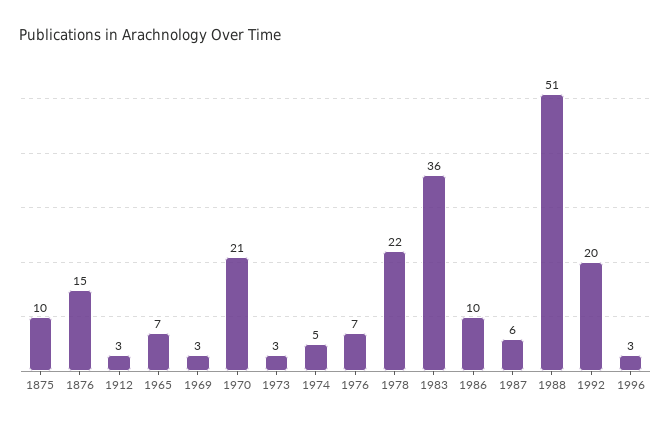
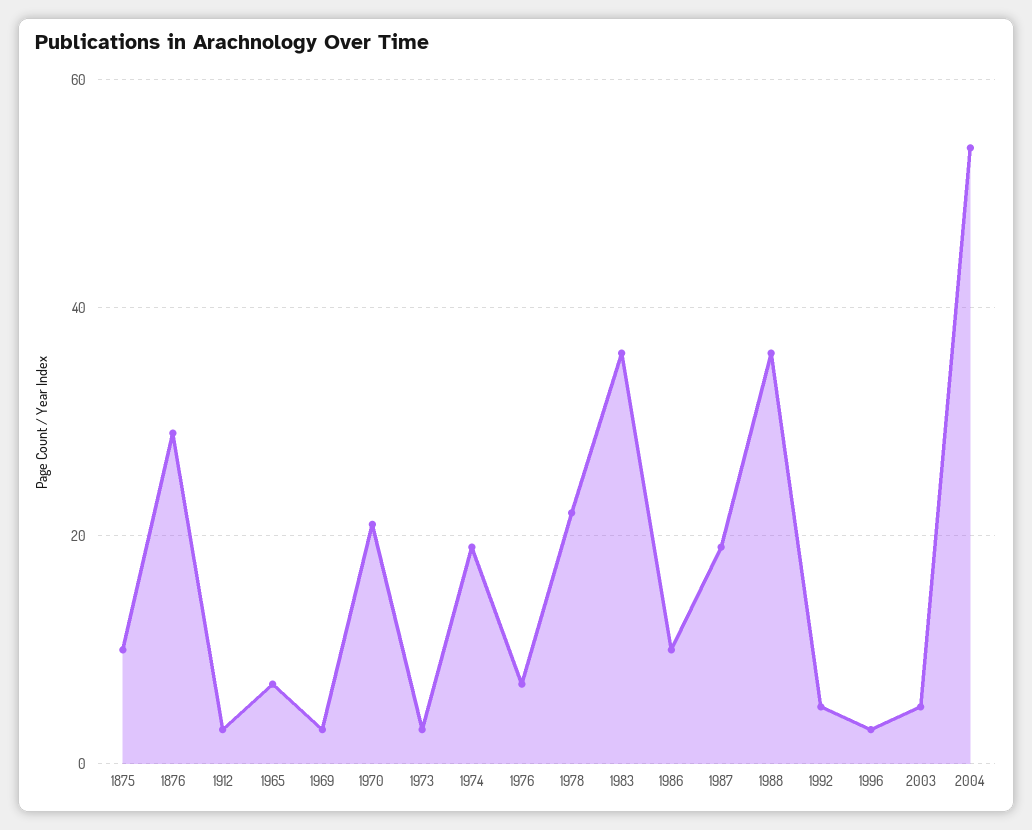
1876: 15 -> 30
1974: 5 -> 20
1987: 6 -> 20
1988: 51 -> 35
1992: 20 -> 5
2003: none -> 5
2004: none -> 55

